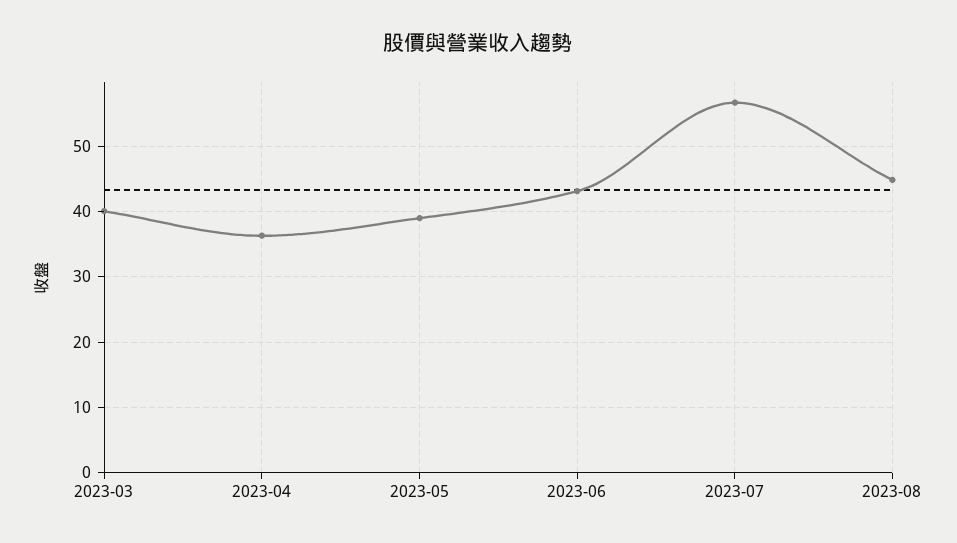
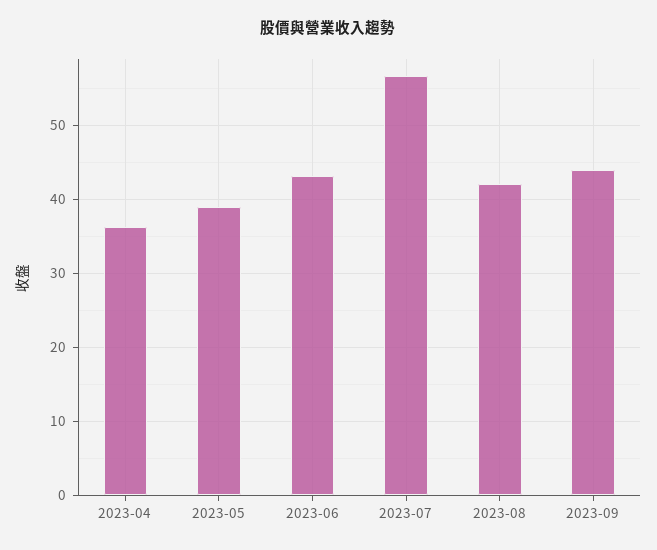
2023-03: 40 -> none
2023-08: 45 -> 42
2023-09: none -> 44

